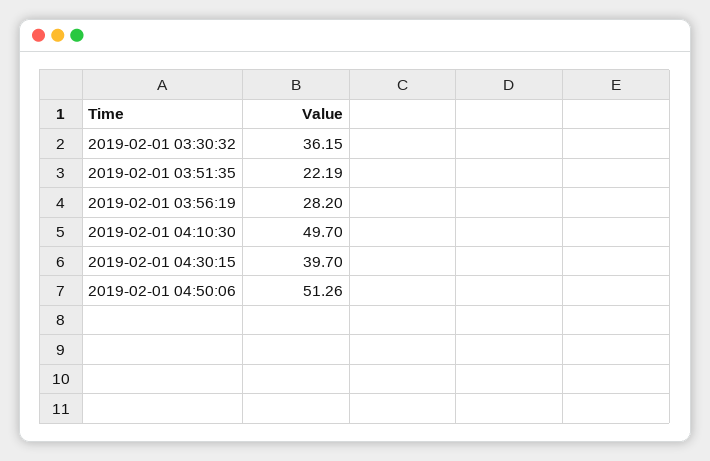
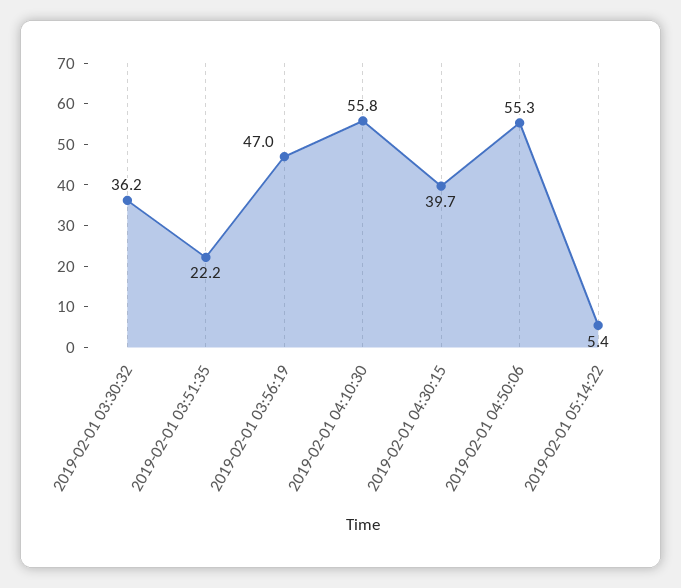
2019-02-01 03:56:19: 28.2 -> 47
2019-02-01 04:10:30: 49.7 -> 55.8
2019-02-01 04:50:06: 51.26 -> 55.3
2019-02-01 05:14:22: none -> 5.4

